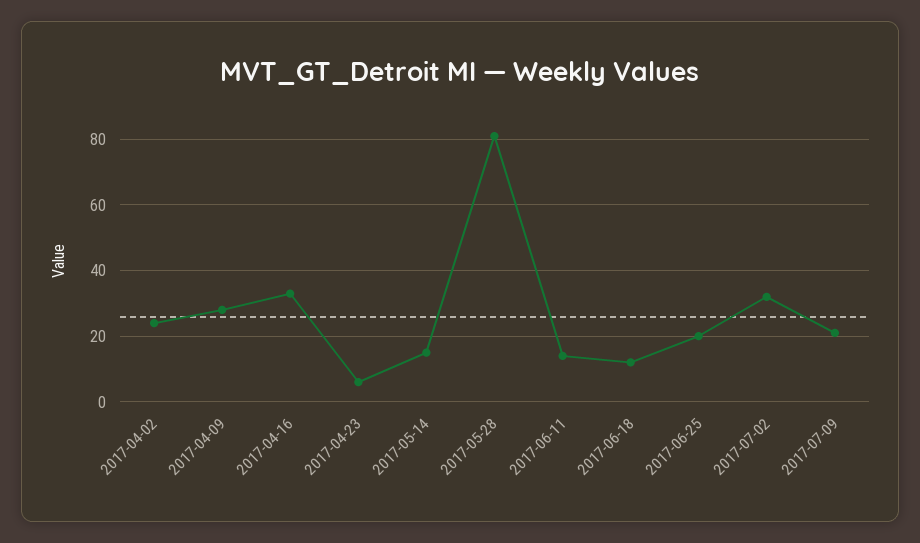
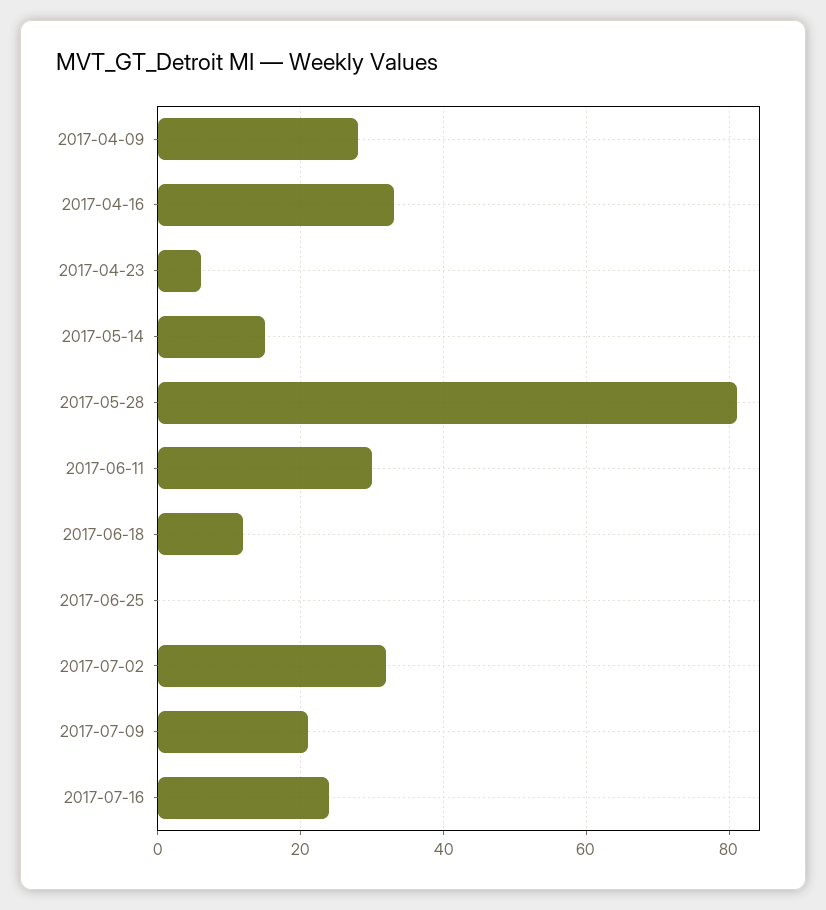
2017-04-02: 25 -> none
2017-06-11: 15 -> 30
2017-06-25: 20 -> 0
2017-07-16: none -> 25

